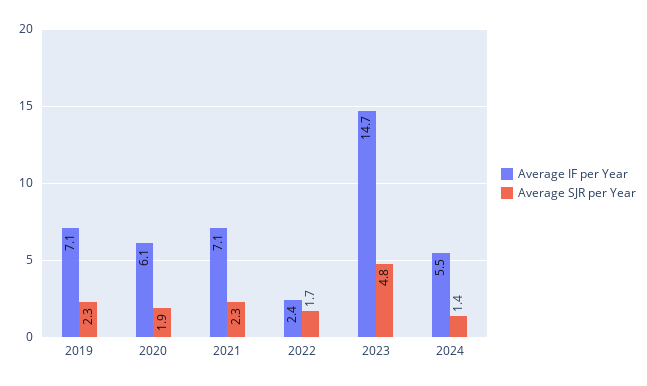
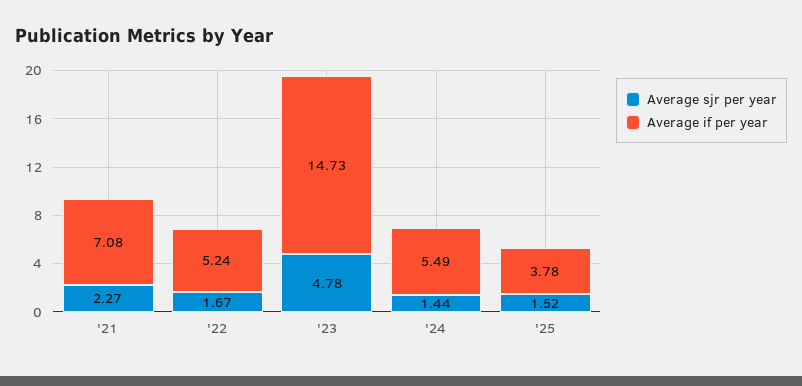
Average IF per Year, 2019: 7.1 -> none
Average SJR per Year, 2019: 2.3 -> none
Average IF per Year, 2020: 6.1 -> none
Average SJR per Year, 2020: 1.9 -> none
Average IF per Year, 2022: 2.4 -> 5.24
Average SJR per Year, '25: none -> 1.52
Average IF per Year, '25: none -> 3.78

